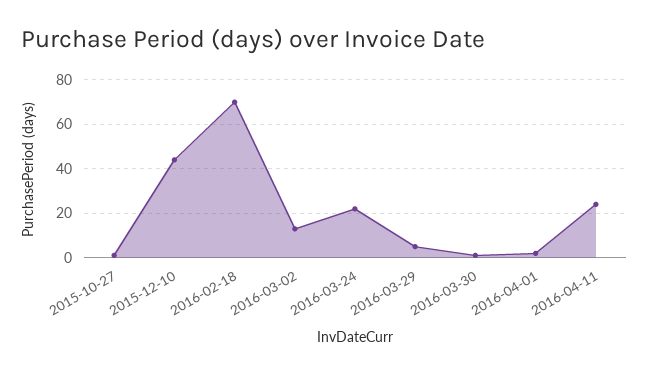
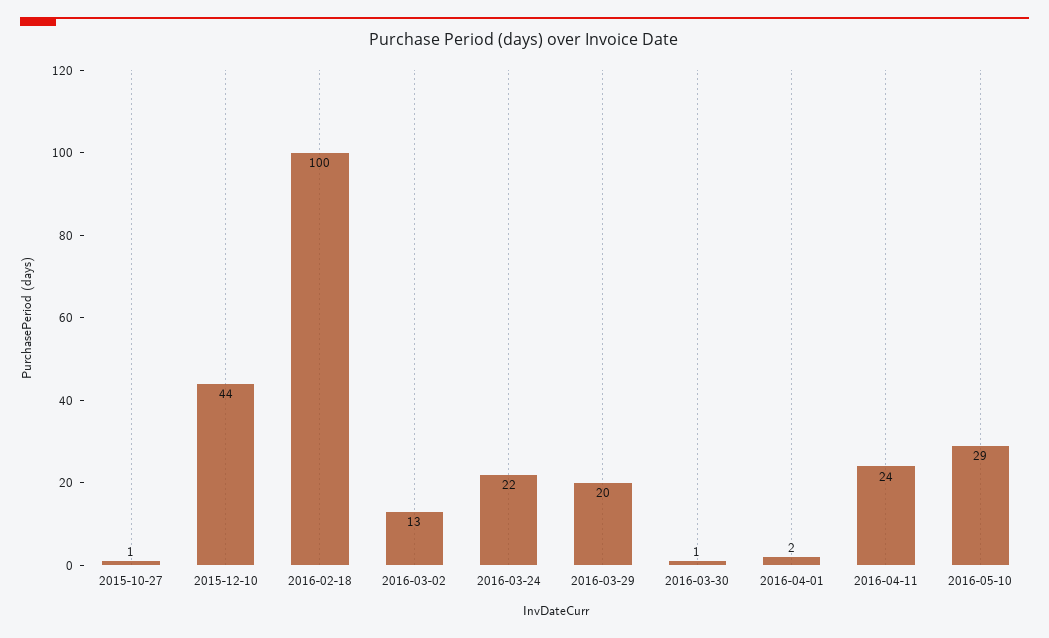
2016-02-18: 70 -> 100
2016-03-29: 5 -> 20
2016-05-10: none -> 29

